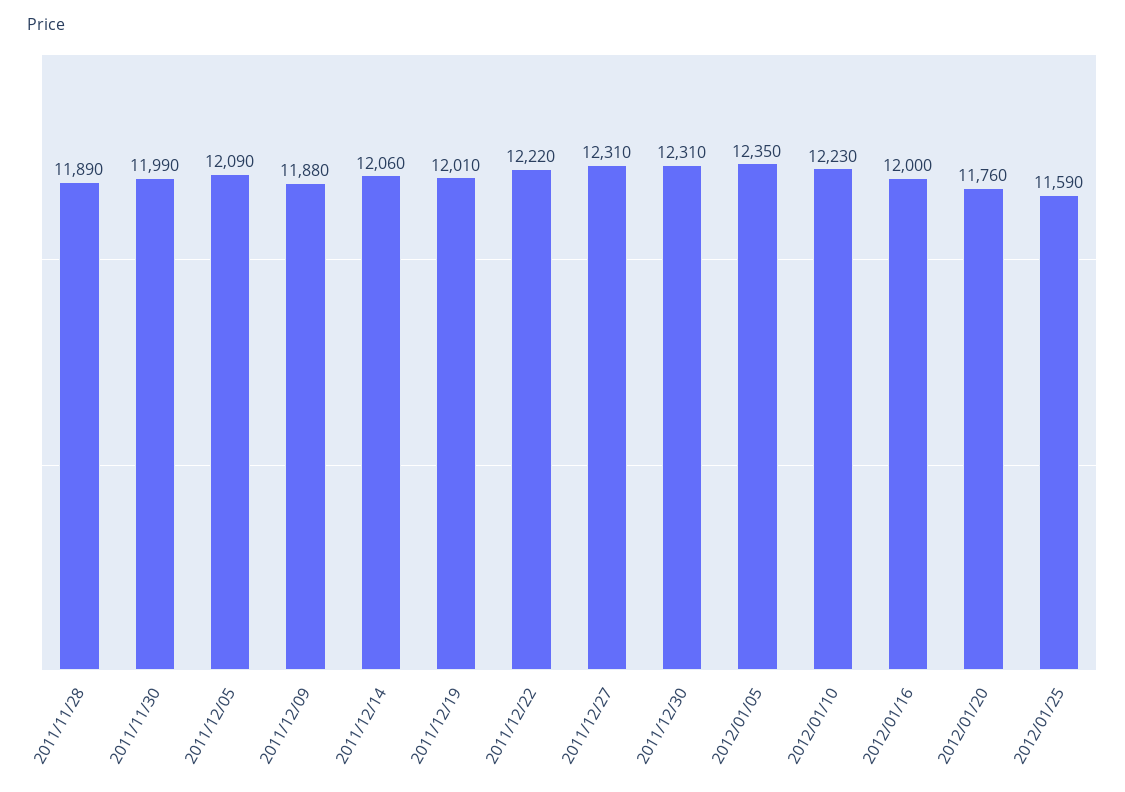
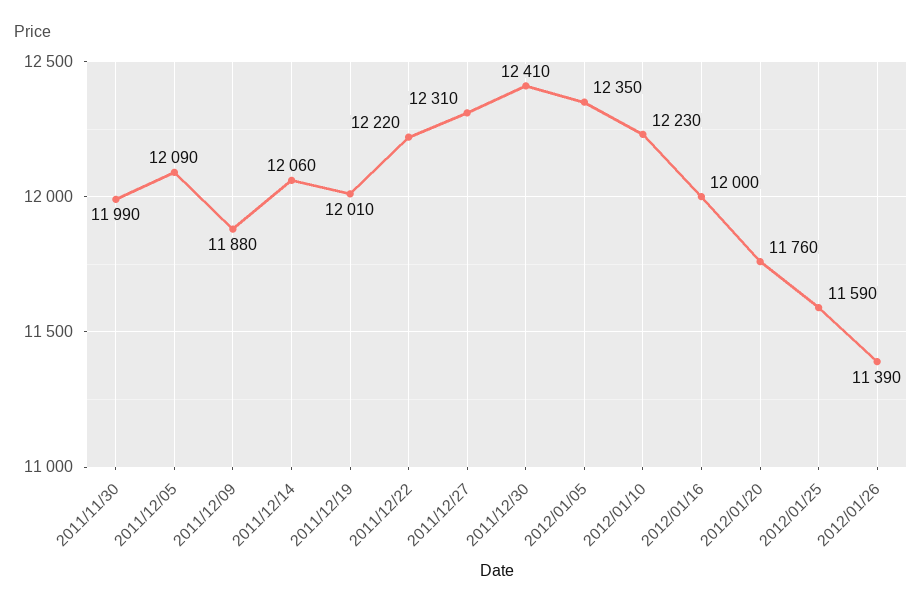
2011/11/28: 11890 -> none
2011/12/30: 12310 -> 12410
2012/01/26: none -> 11390

